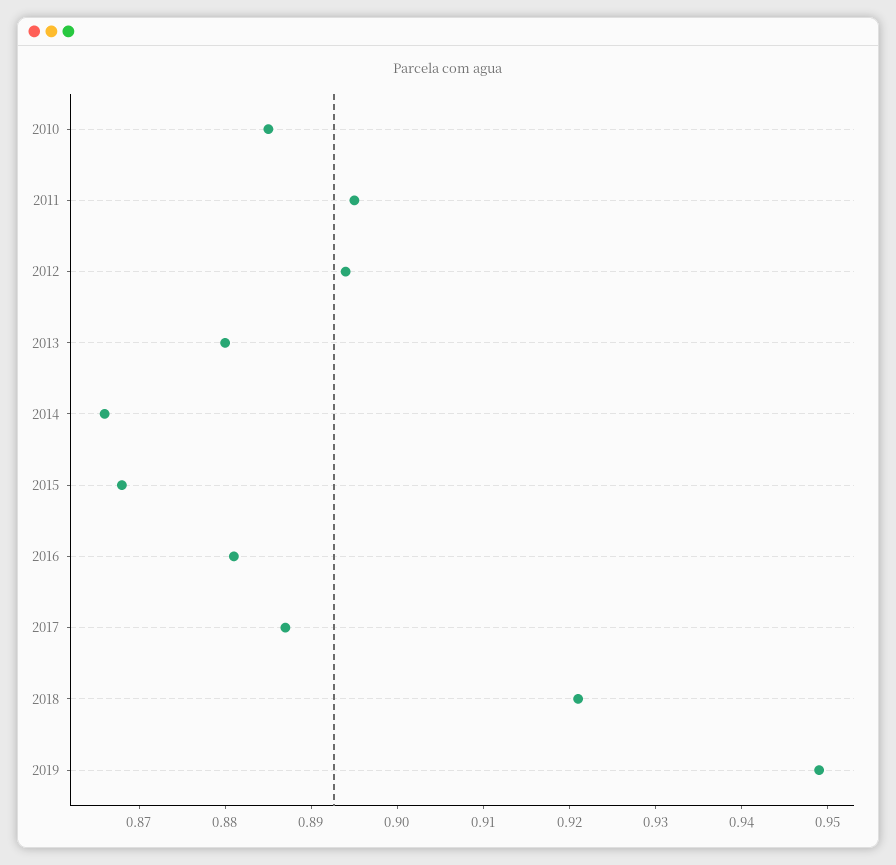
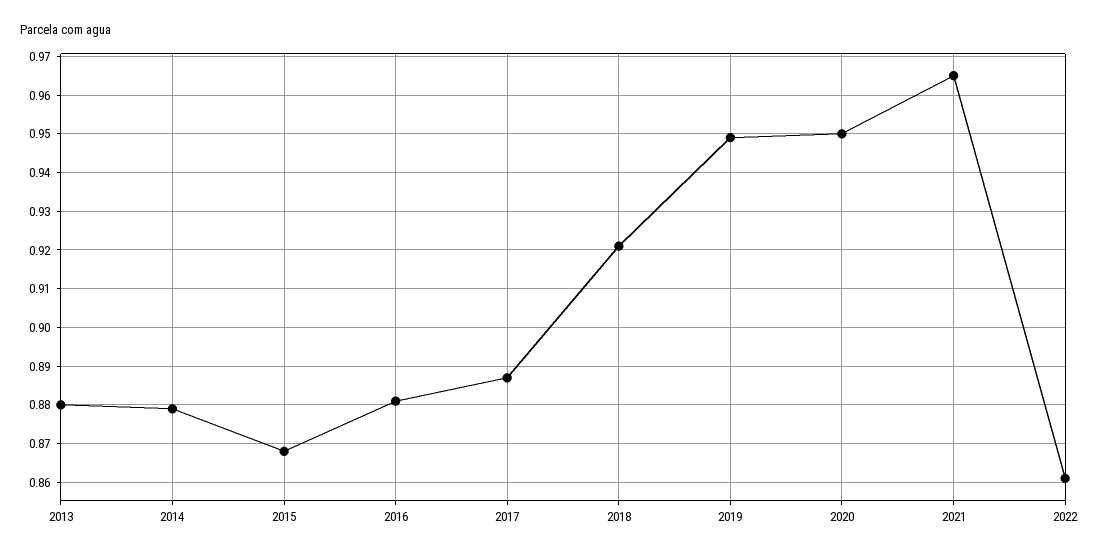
2010: 0.885 -> none
2011: 0.895 -> none
2012: 0.894 -> none
2014: 0.866 -> 0.88
2020: none -> 0.95
2021: none -> 0.965
2022: none -> 0.86

